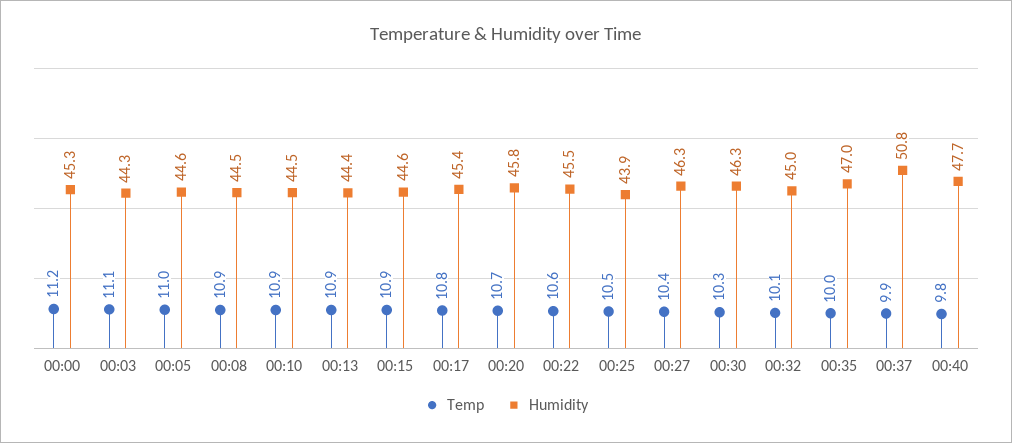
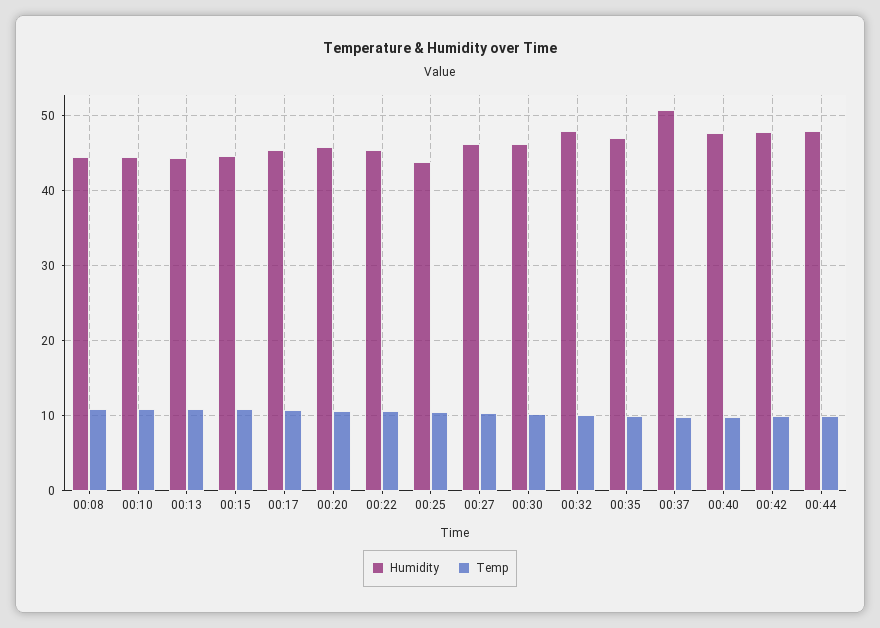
Temp, 00:00: 11.2 -> none
Humidity, 00:00: 45.3 -> none
Temp, 00:03: 11.1 -> none
Humidity, 00:03: 44.3 -> none
Temp, 00:05: 11 -> none
Humidity, 00:05: 44.6 -> none
Humidity, 00:32: 45 -> 48
Humidity, 00:42: none -> 48
Temp, 00:42: none -> 10
Humidity, 00:44: none -> 48
Temp, 00:44: none -> 10

